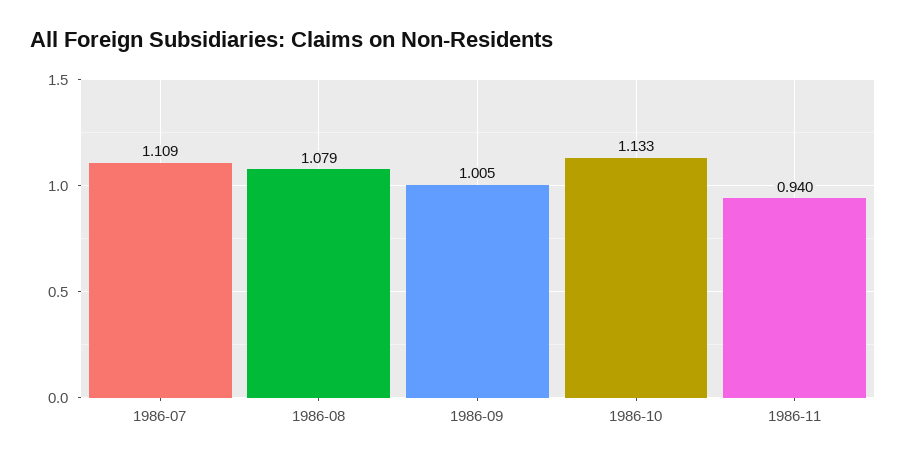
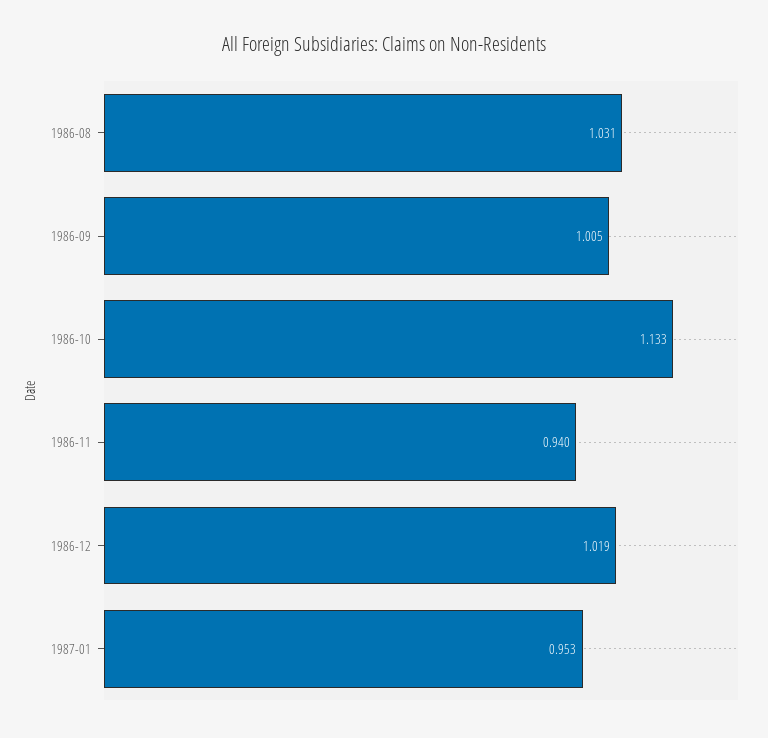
1986-07: 1.109 -> none
1986-08: 1.079 -> 1.031
1986-12: none -> 1.019
1987-01: none -> 0.953

